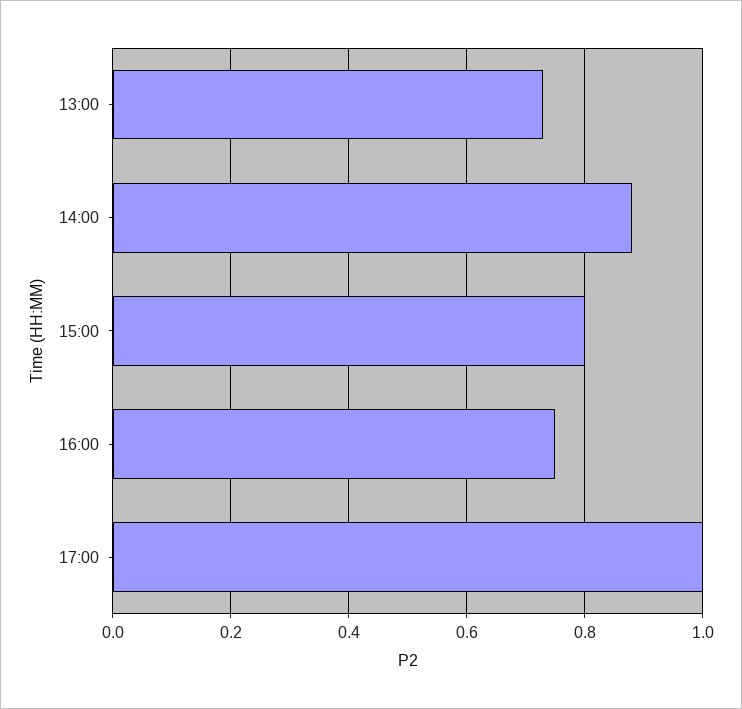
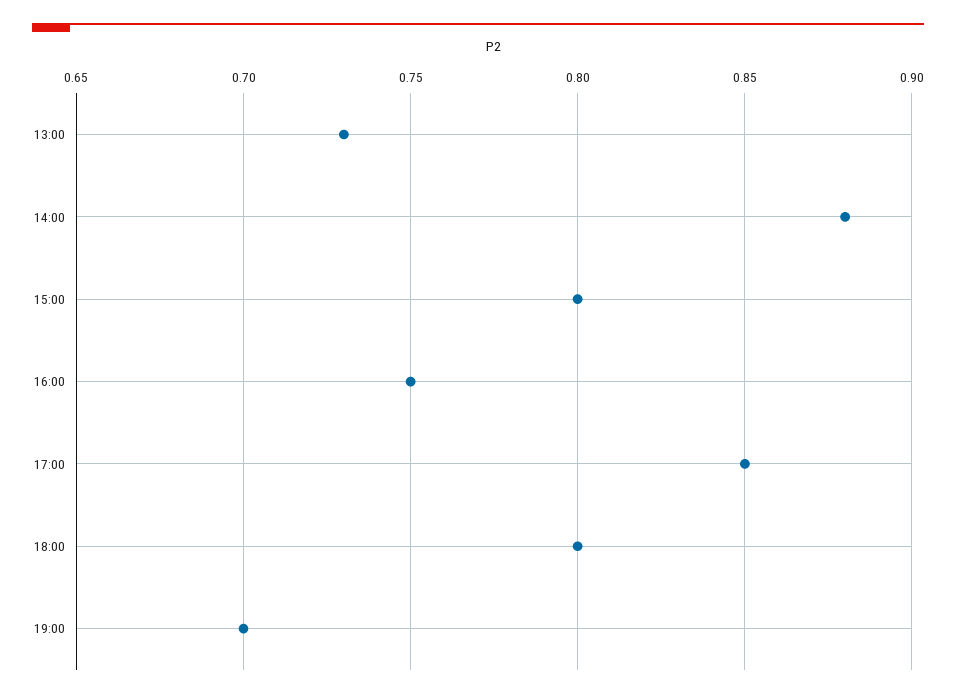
17:00: 1 -> 0.85
18:00: none -> 0.8
19:00: none -> 0.7

